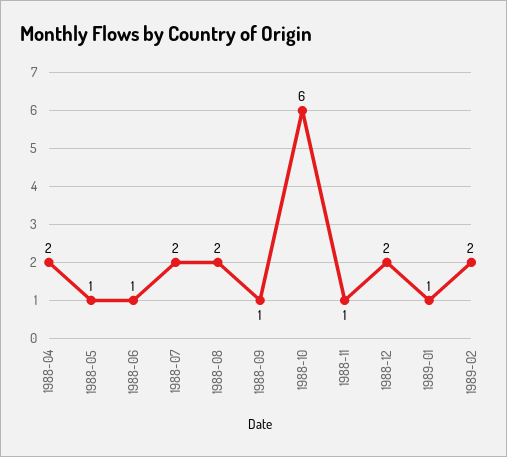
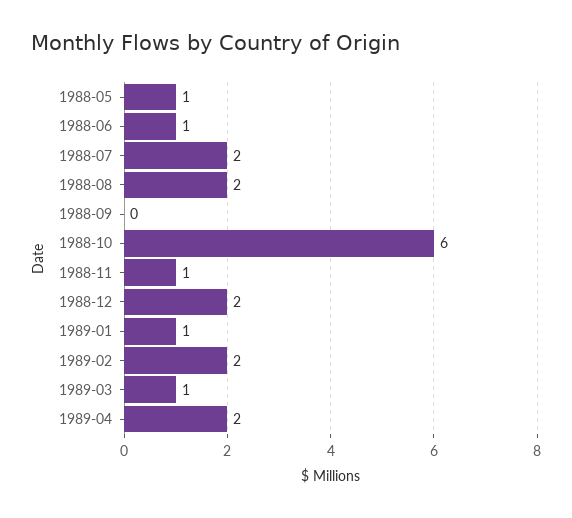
1988-04: 2 -> none
1988-09: 1 -> 0
1989-03: none -> 1
1989-04: none -> 2

